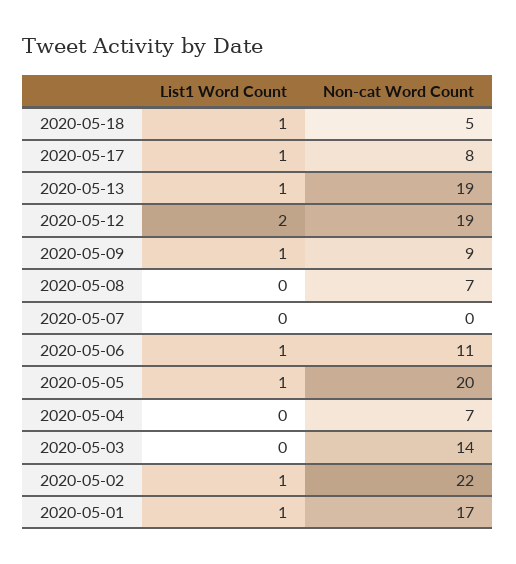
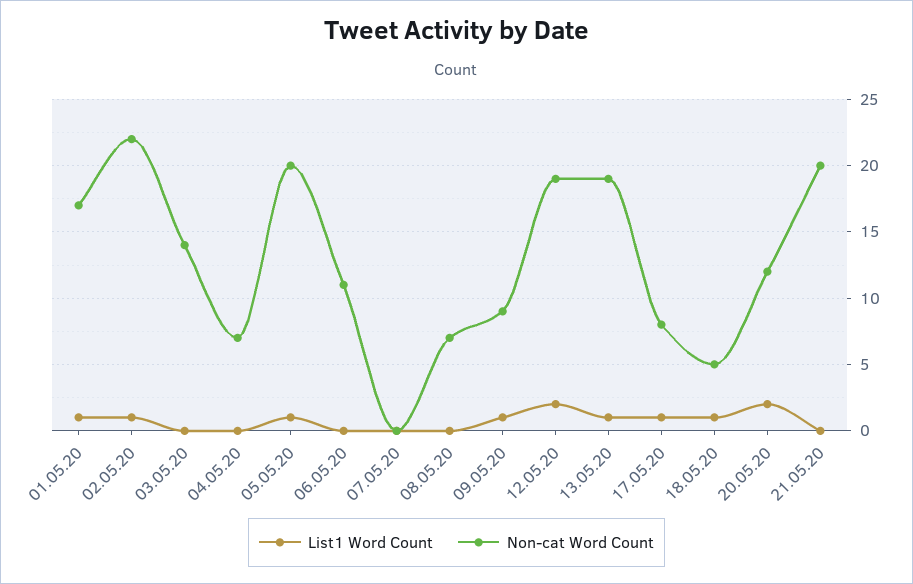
List1 Word Count, 2020-05-06: 1 -> 0
List1 Word Count, 20.05.20: none -> 2
Non-cat Word Count, 20.05.20: none -> 12
List1 Word Count, 21.05.20: none -> 0
Non-cat Word Count, 21.05.20: none -> 20

